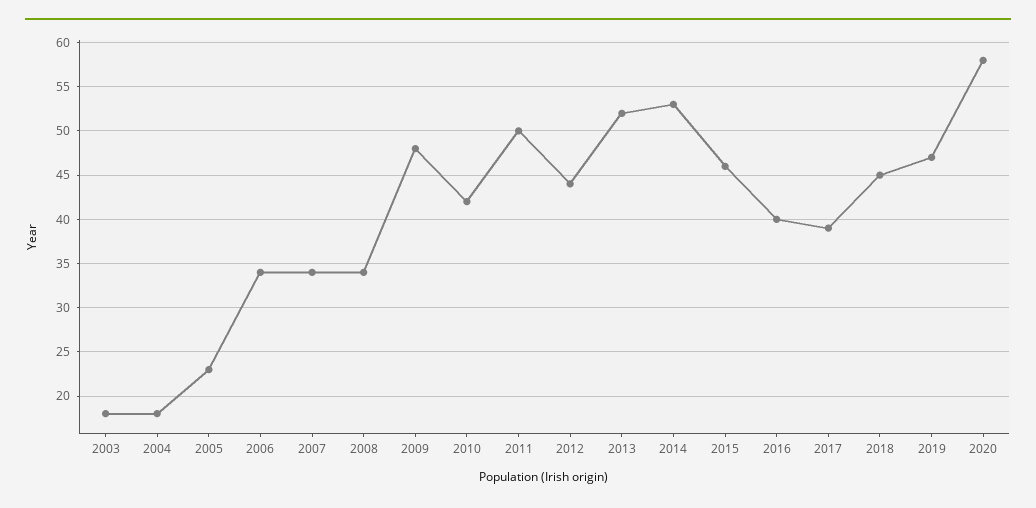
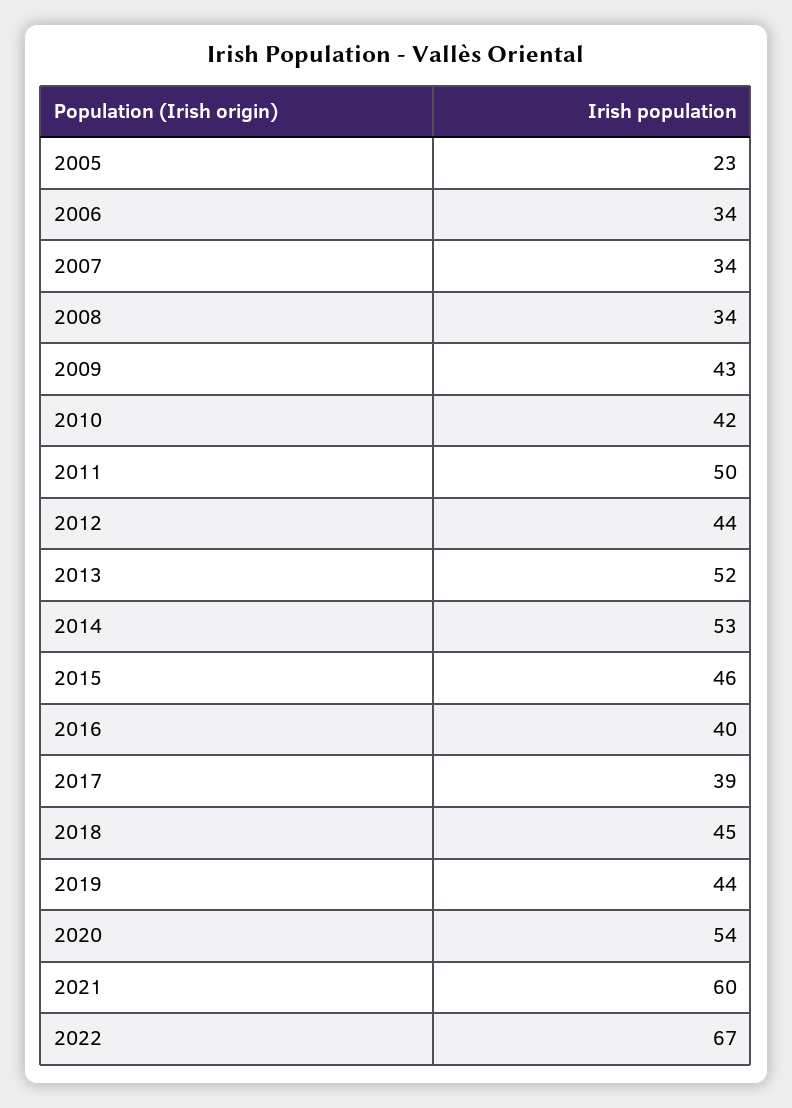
2003: 18 -> none
2004: 18 -> none
2009: 48 -> 43
2019: 47 -> 44
2020: 58 -> 54
2021: none -> 60
2022: none -> 67

